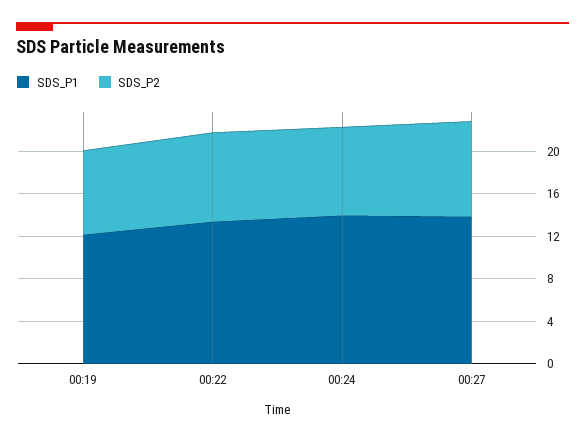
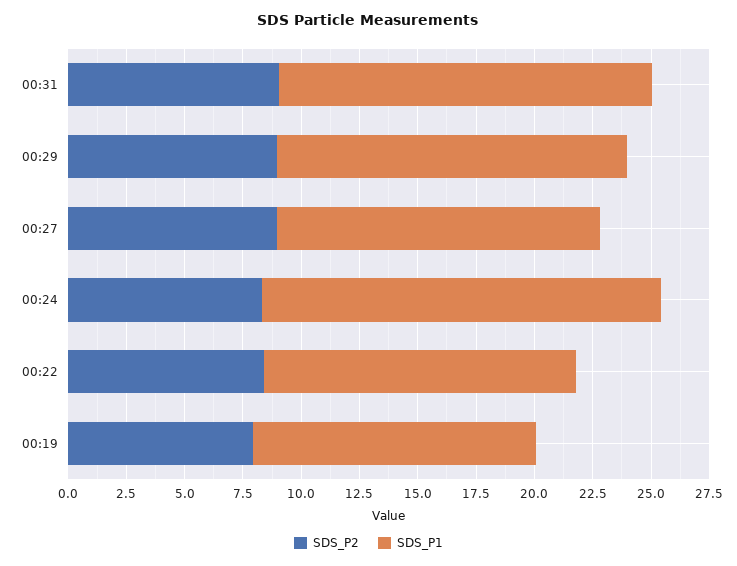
SDS_P1, 00:24: 14 -> 17
SDS_P2, 00:31: none -> 9
SDS_P1, 00:31: none -> 16
SDS_P2, 00:29: none -> 9
SDS_P1, 00:29: none -> 15

